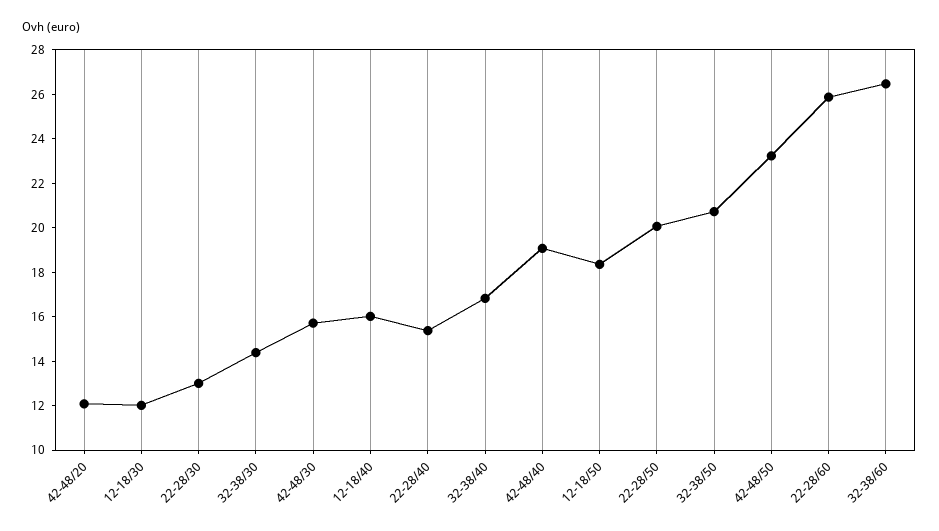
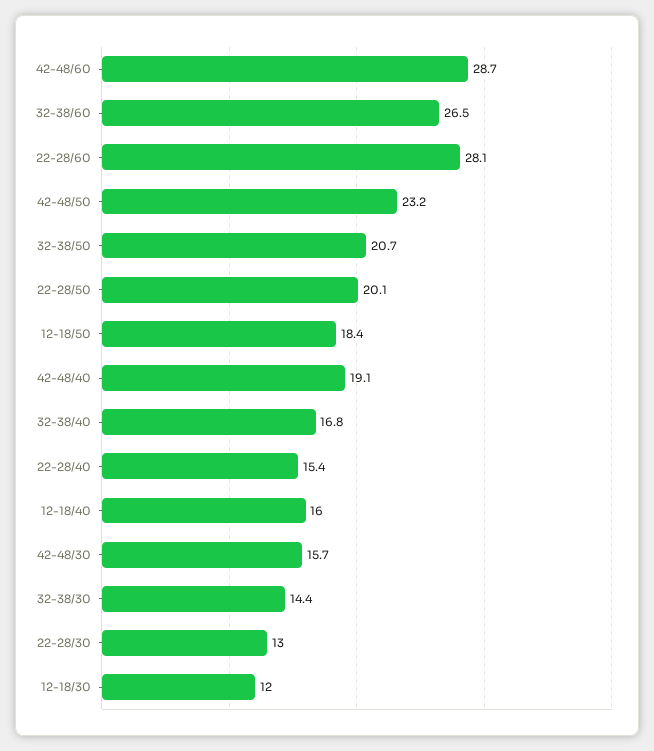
42-48/20: 12 -> none
22-28/60: 26 -> 28.1
42-48/60: none -> 28.7

